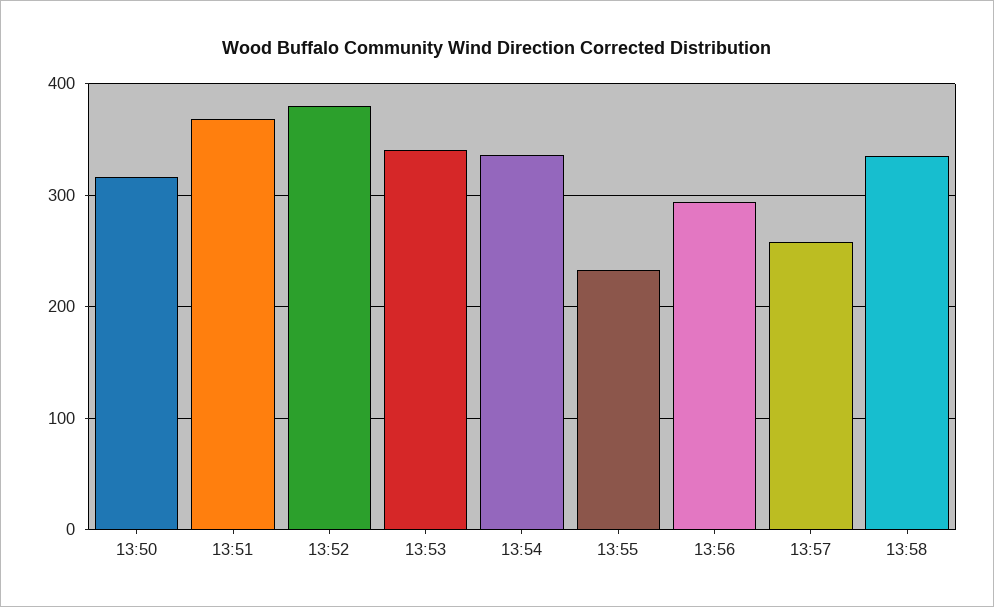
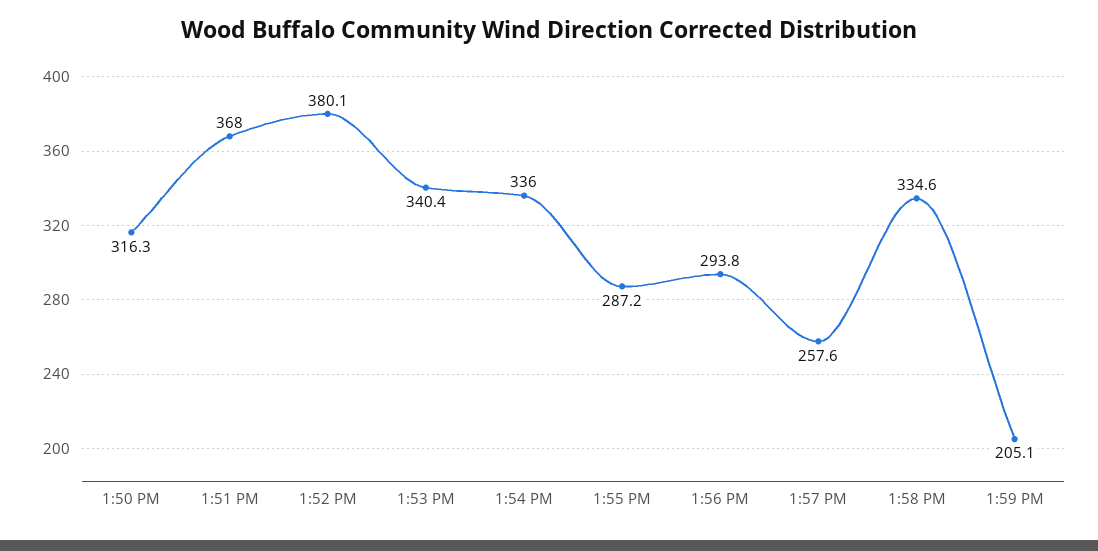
13:55: 230 -> 287.2
1:59 PM: none -> 205.1

